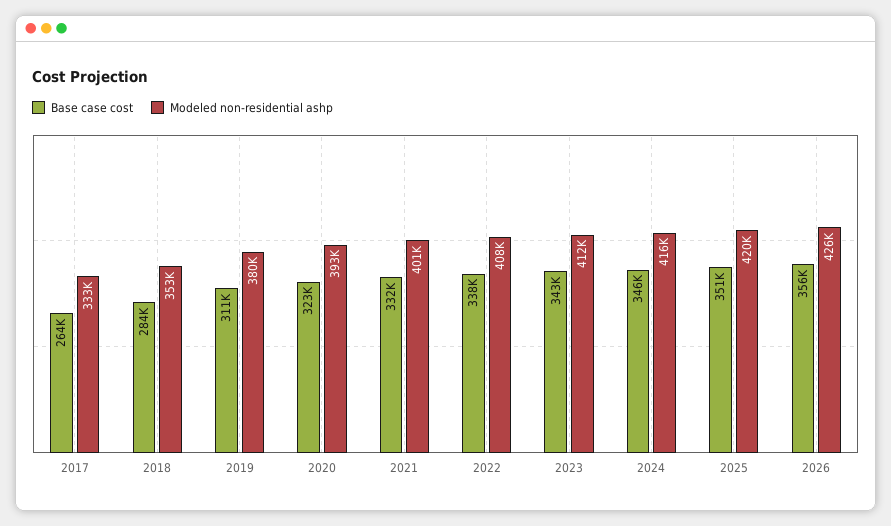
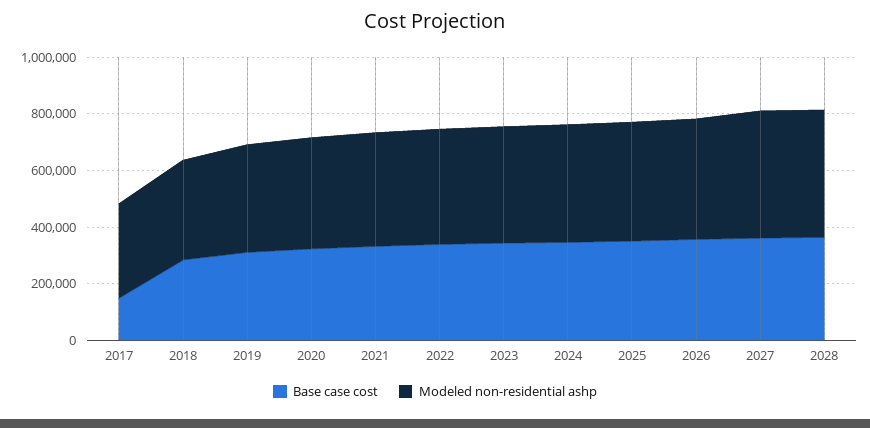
Base case cost, 2017: 264000 -> 150000
Base case cost, 2027: none -> 350000
Modeled non-residential ashp, 2027: none -> 450000
Base case cost, 2028: none -> 350000
Modeled non-residential ashp, 2028: none -> 450000

